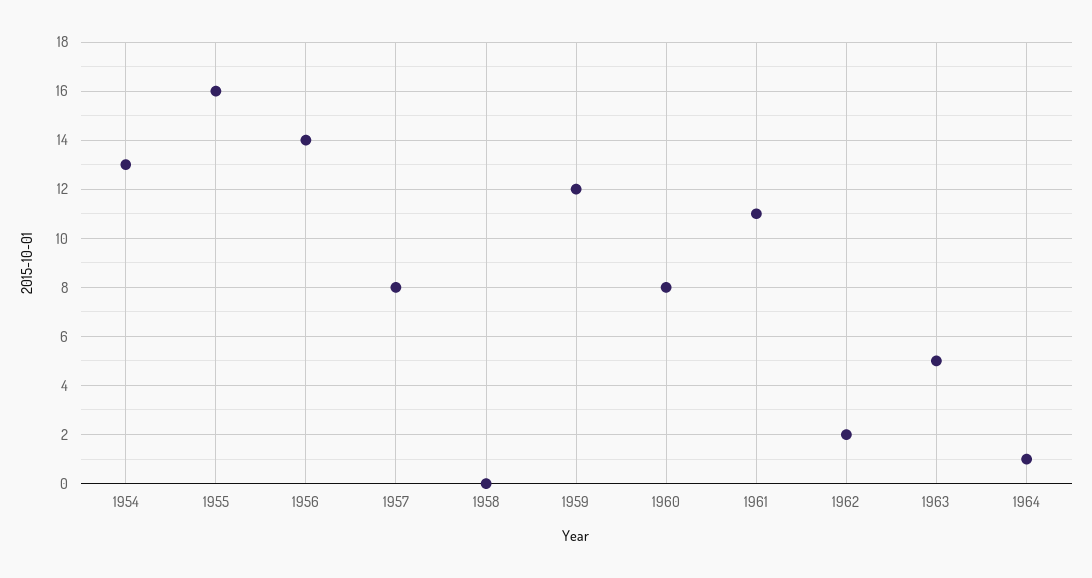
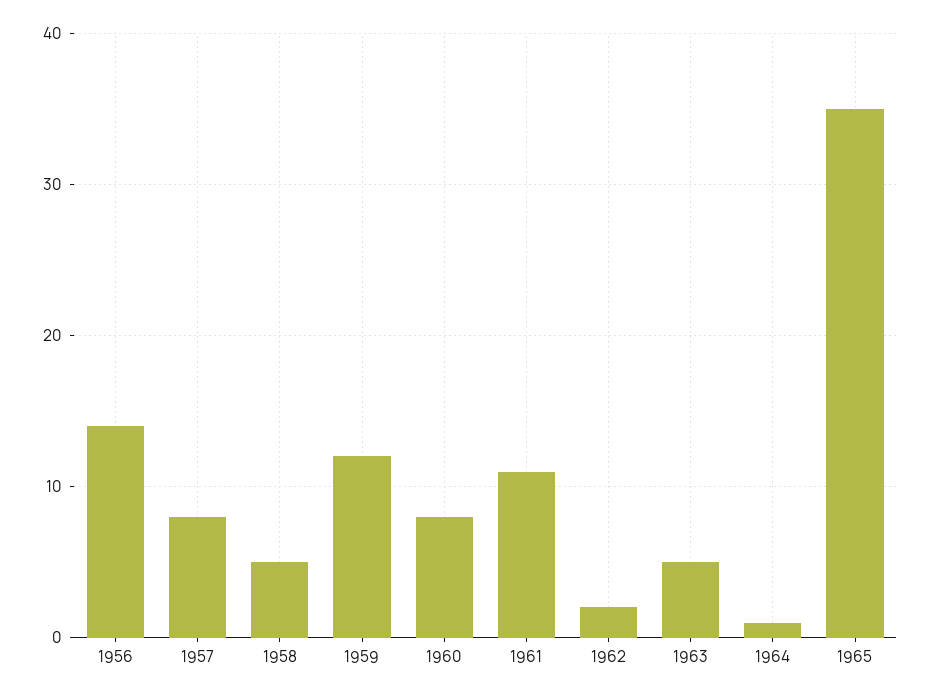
1954: 13 -> none
1955: 16 -> none
1958: 0 -> 5
1965: none -> 35

